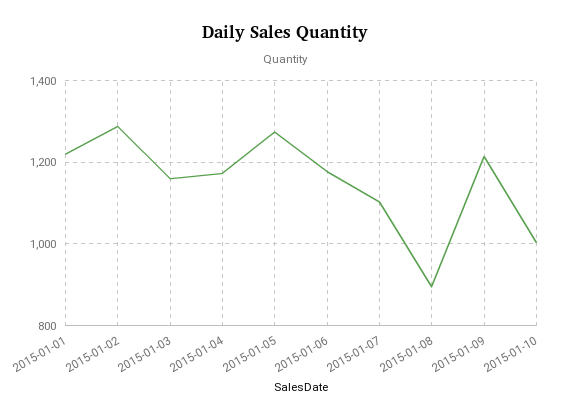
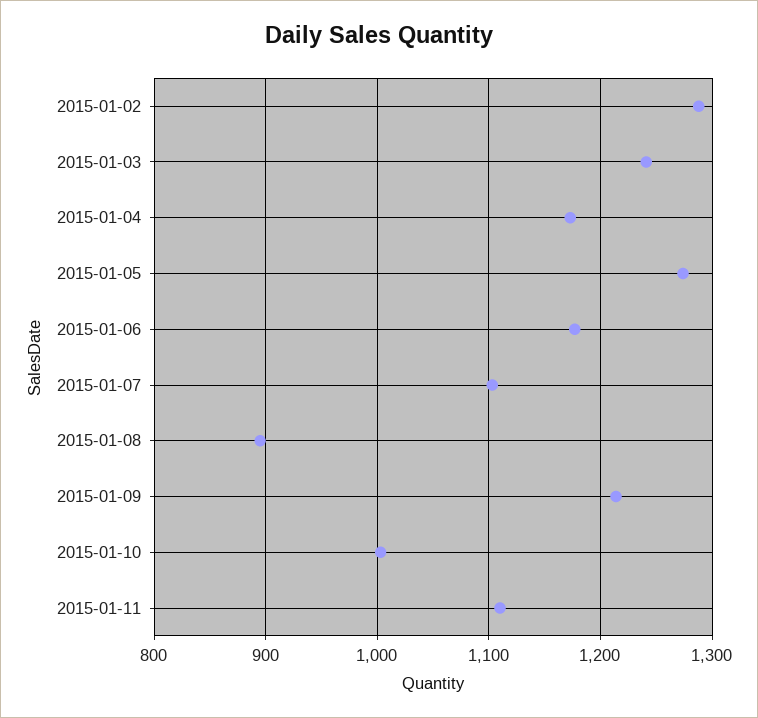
2015-01-01: 1220 -> none
2015-01-03: 1160 -> 1240
2015-01-11: none -> 1110

